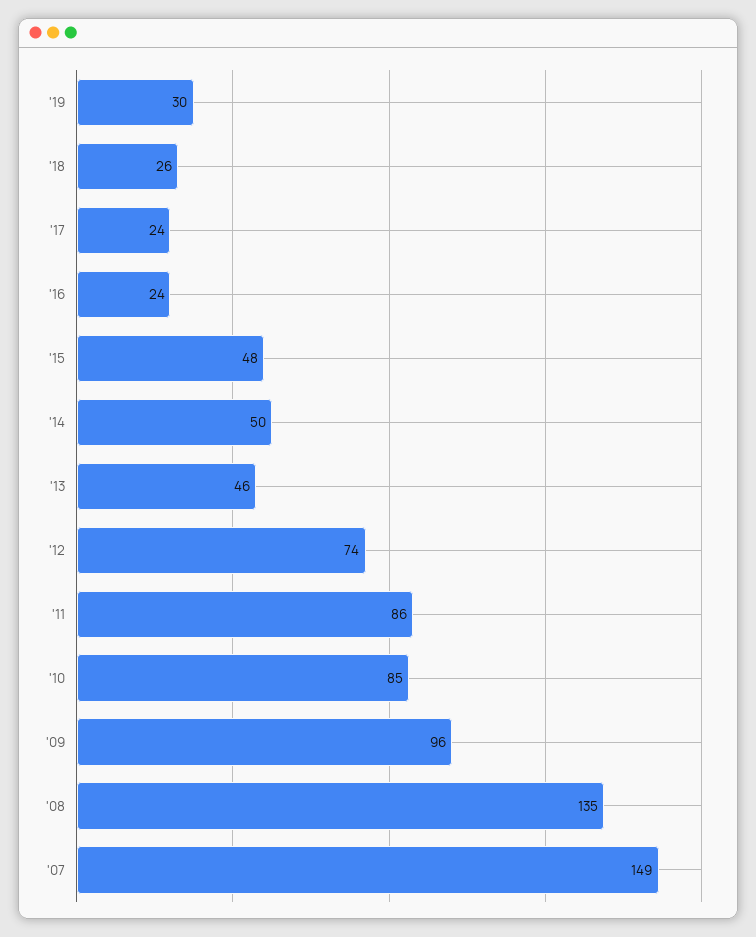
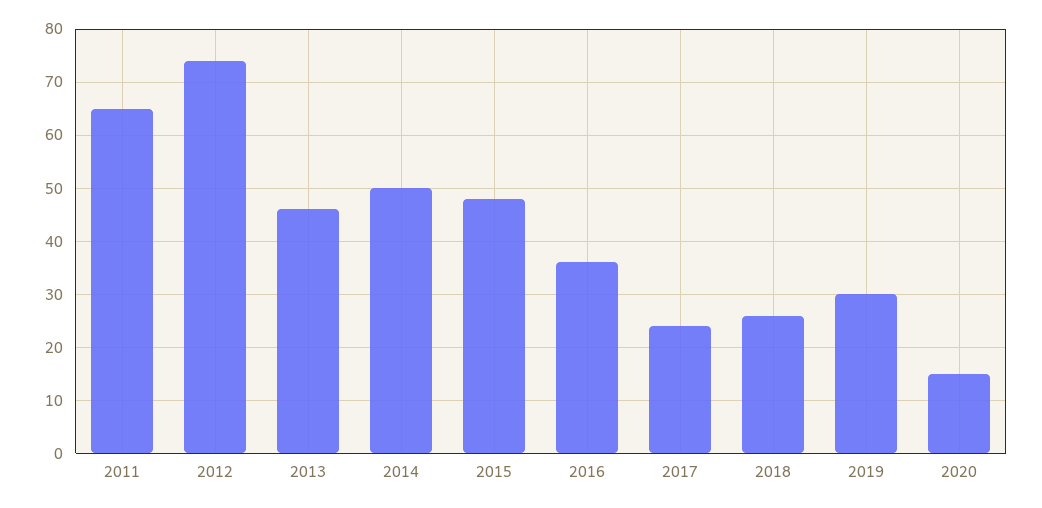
'16: 24 -> 35
'11: 86 -> 65
'10: 85 -> none
'09: 96 -> none
'08: 135 -> none
'07: 149 -> none
2020: none -> 15

